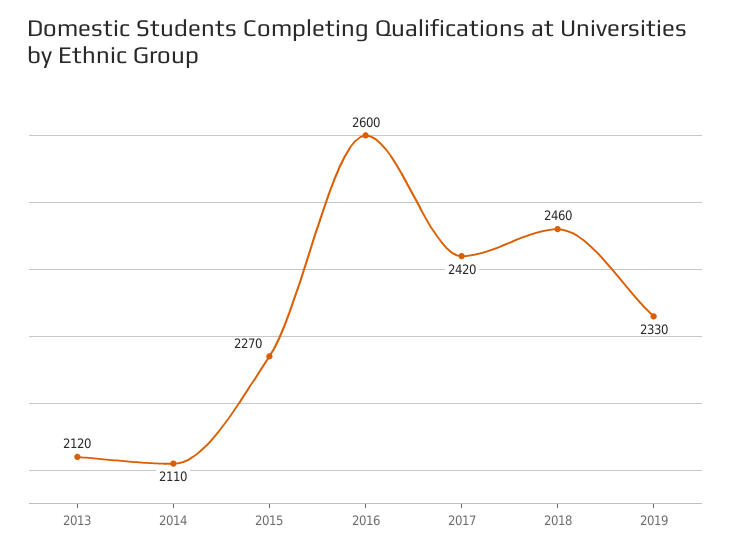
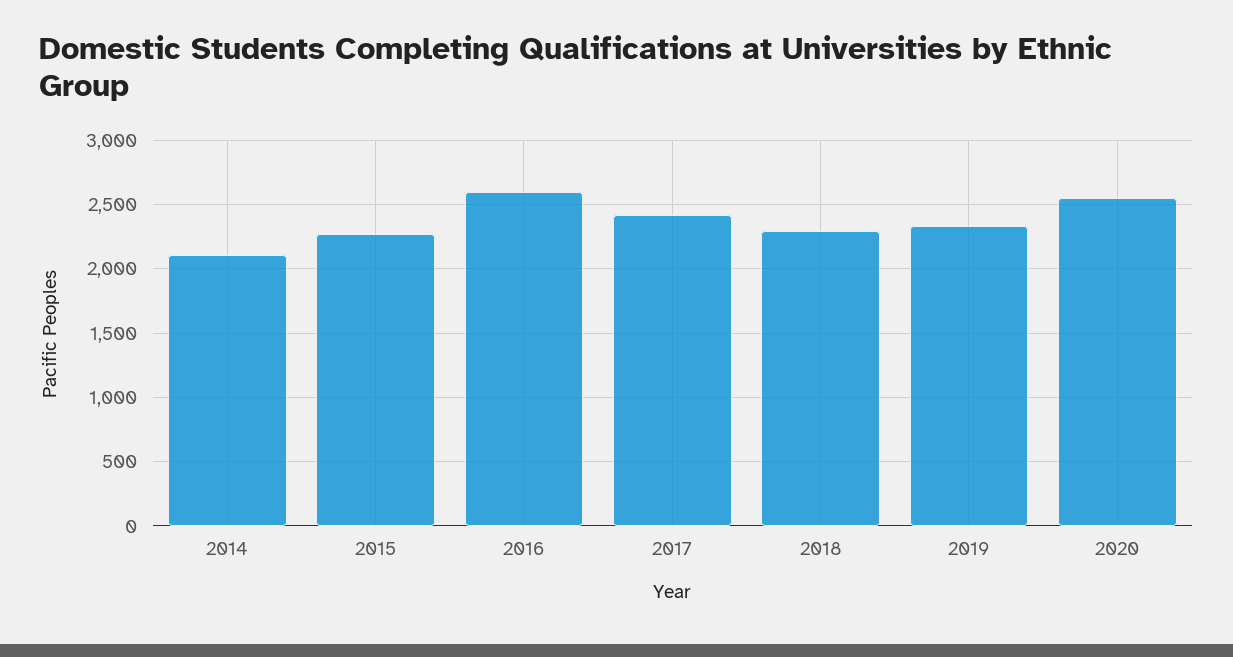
2013: 2120 -> none
2018: 2460 -> 2300
2020: none -> 2550

